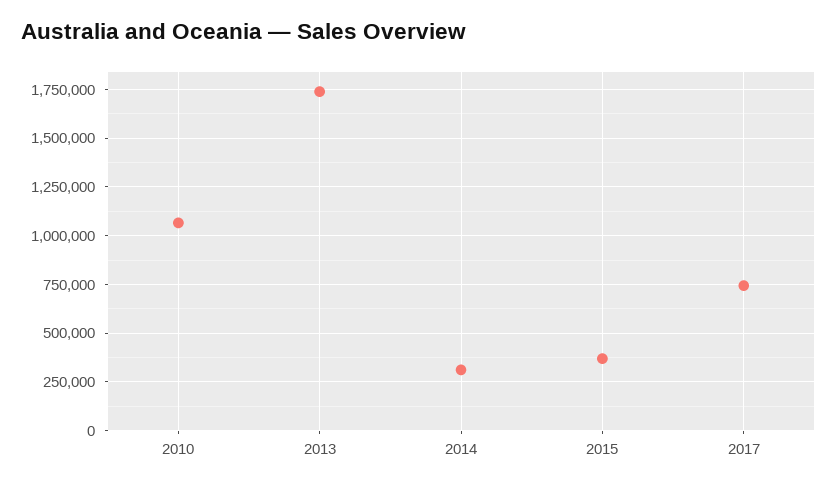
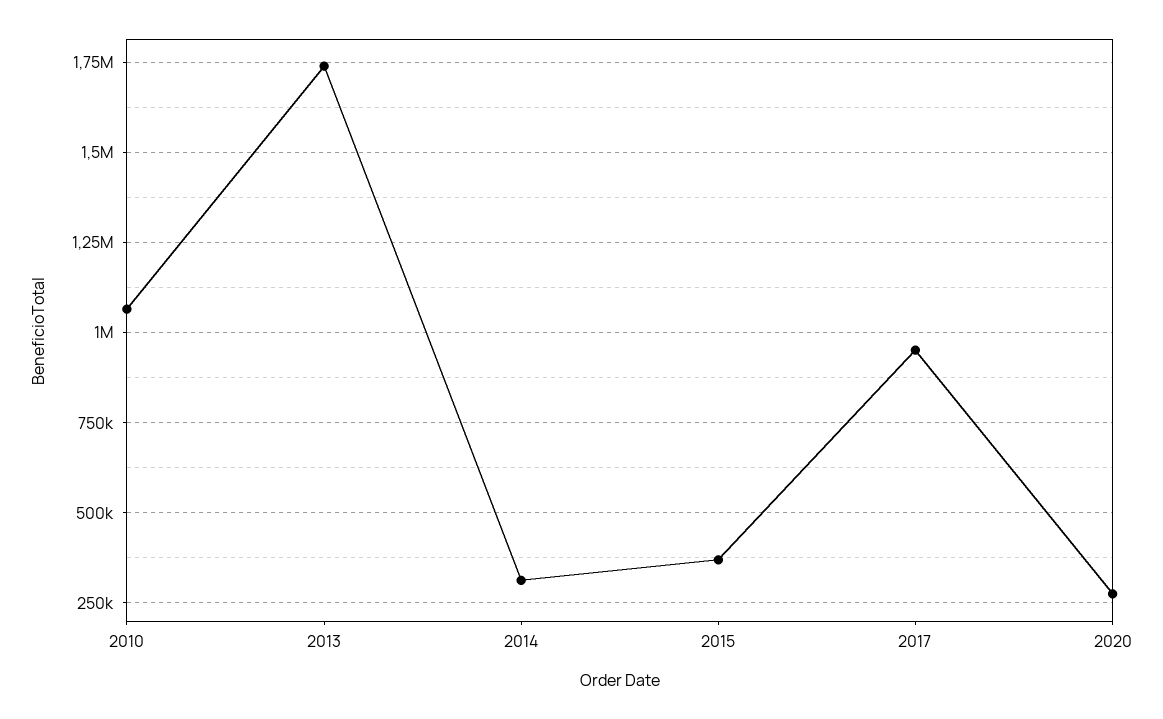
2017: 750000 -> 950000
2020: none -> 275000

